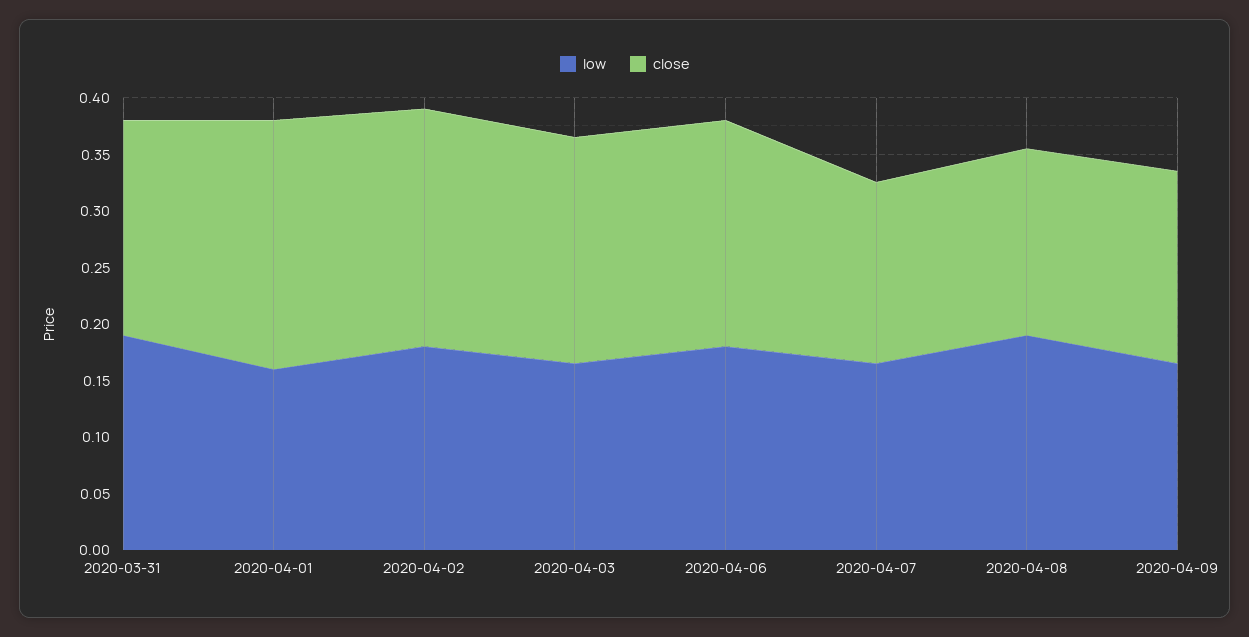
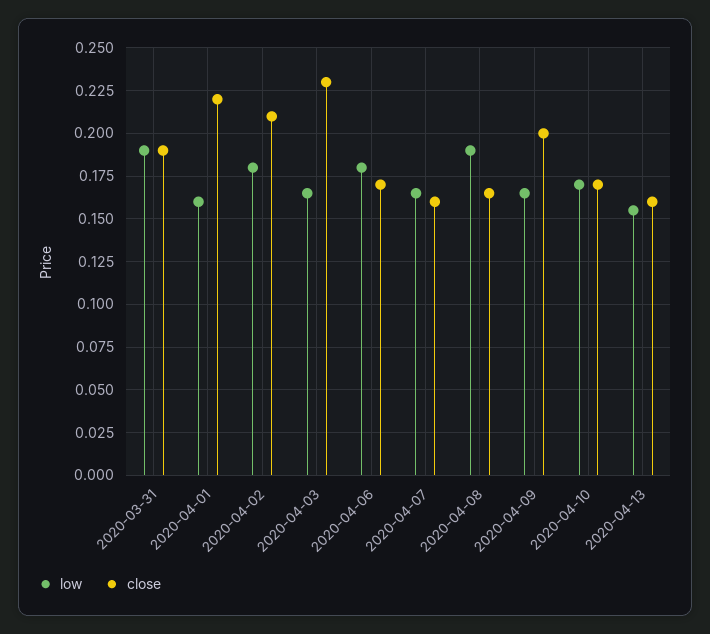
close, 2020-04-03: 0.2 -> 0.23
close, 2020-04-06: 0.2 -> 0.17
close, 2020-04-09: 0.17 -> 0.2
low, 2020-04-10: none -> 0.17
close, 2020-04-10: none -> 0.17
low, 2020-04-13: none -> 0.155
close, 2020-04-13: none -> 0.16

